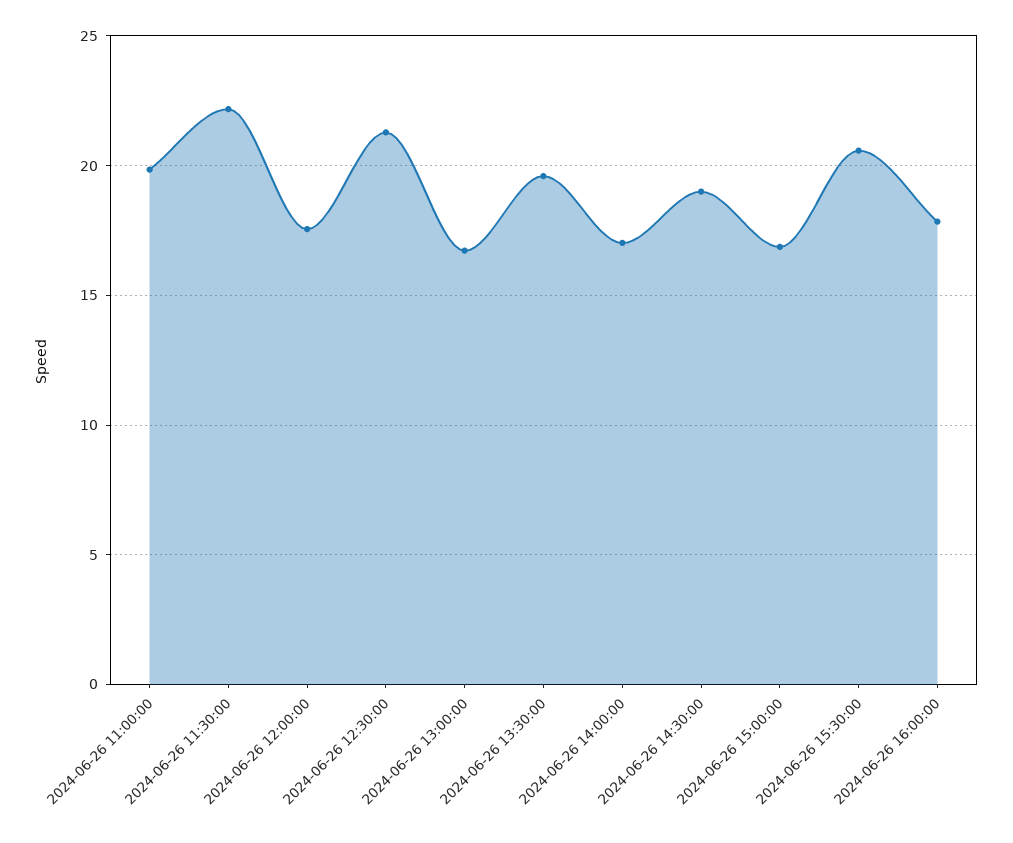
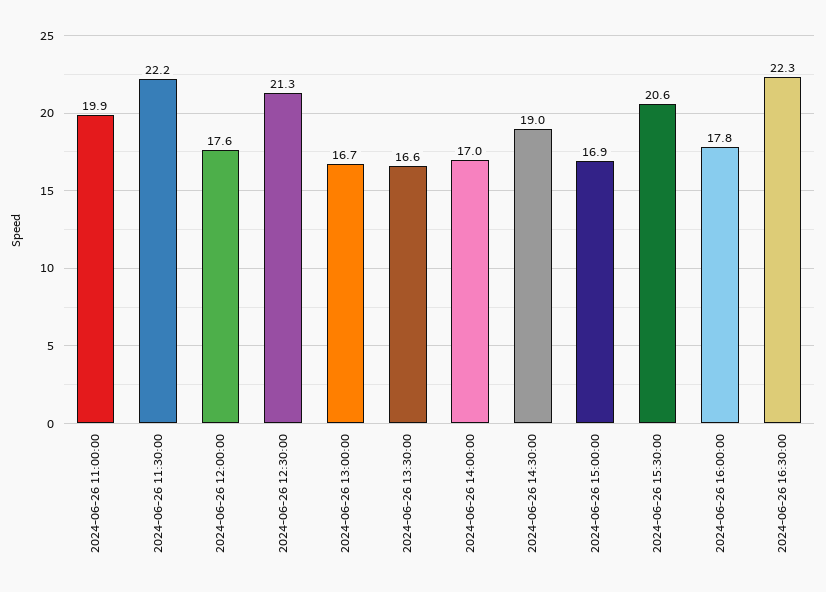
2024-06-26 13:30:00: 19.5 -> 16.6
2024-06-26 16:30:00: none -> 22.3

